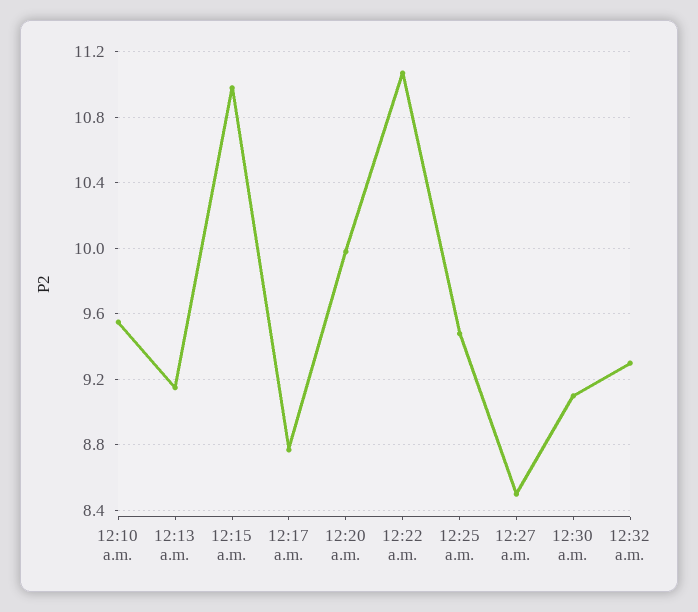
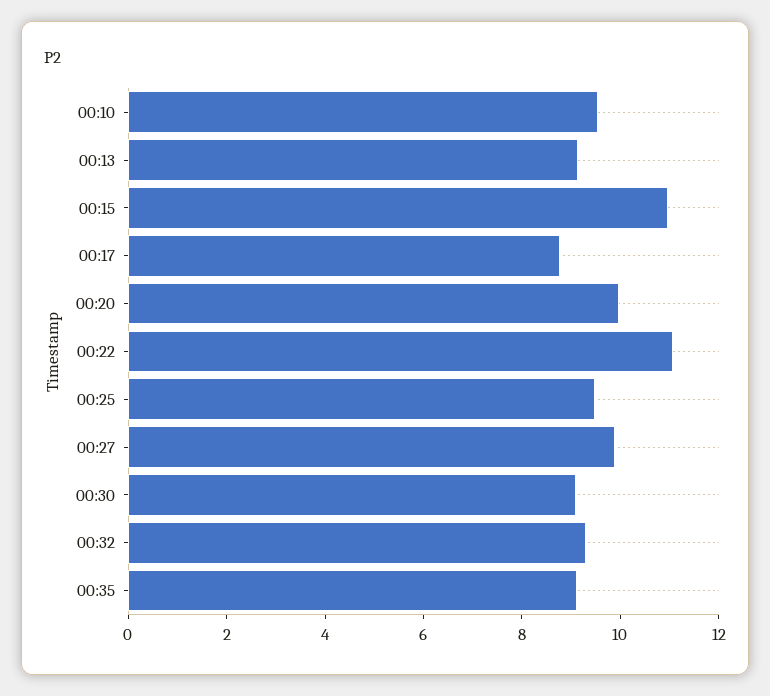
12:27 a.m.: 8.5 -> 10
00:35: none -> 9

